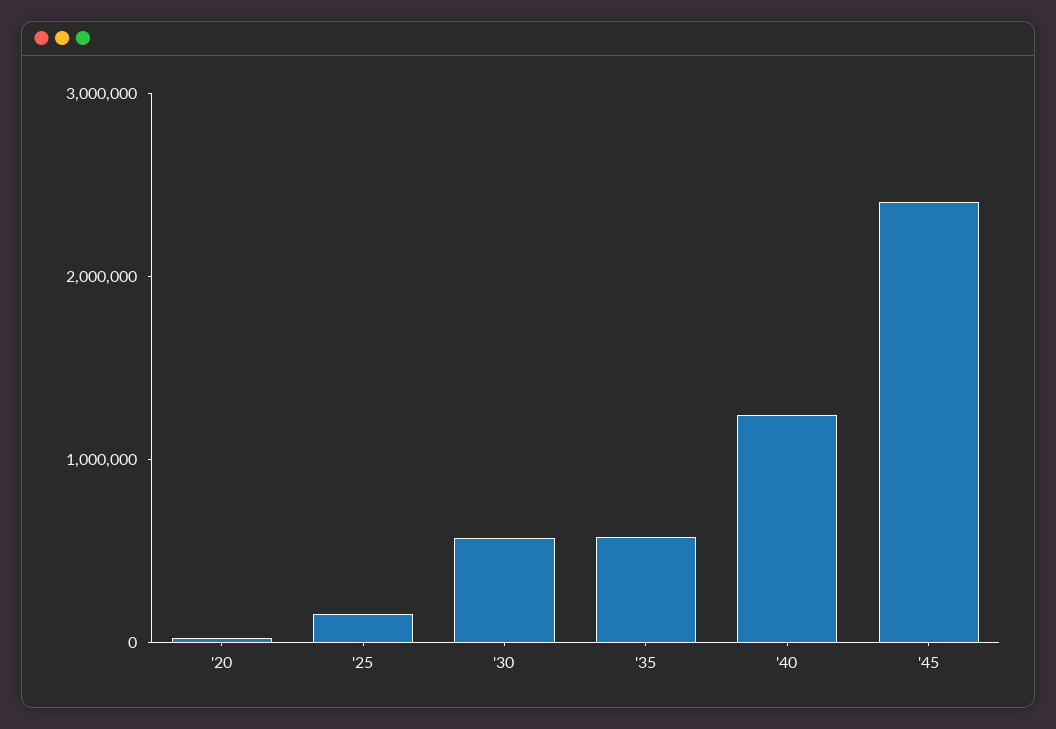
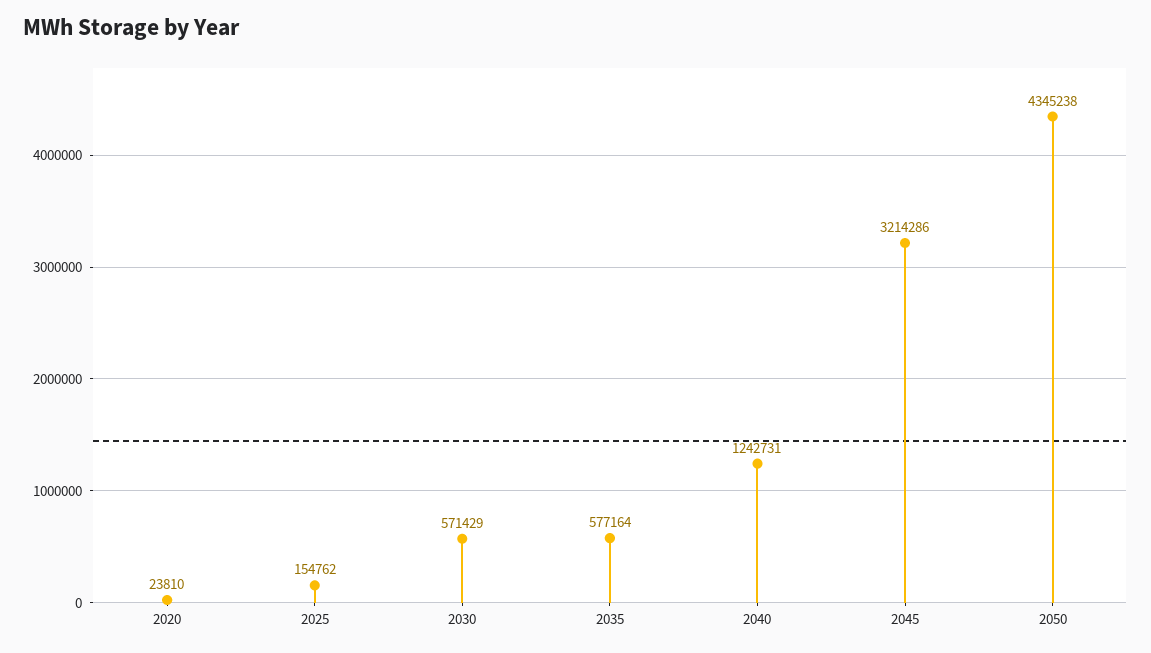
'45: 2400000 -> 3214286
2050: none -> 4345238

